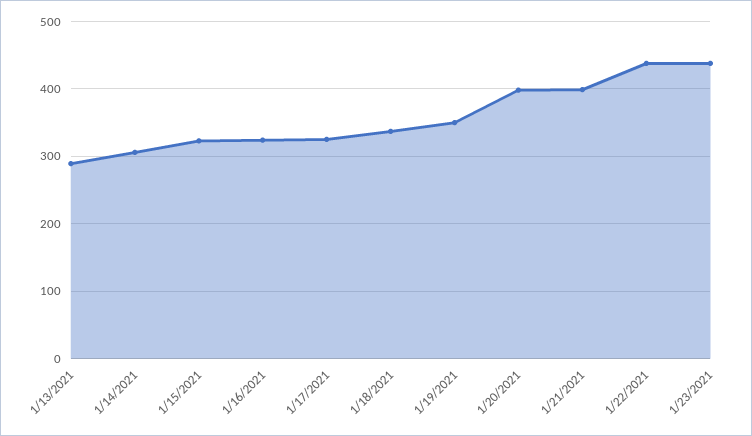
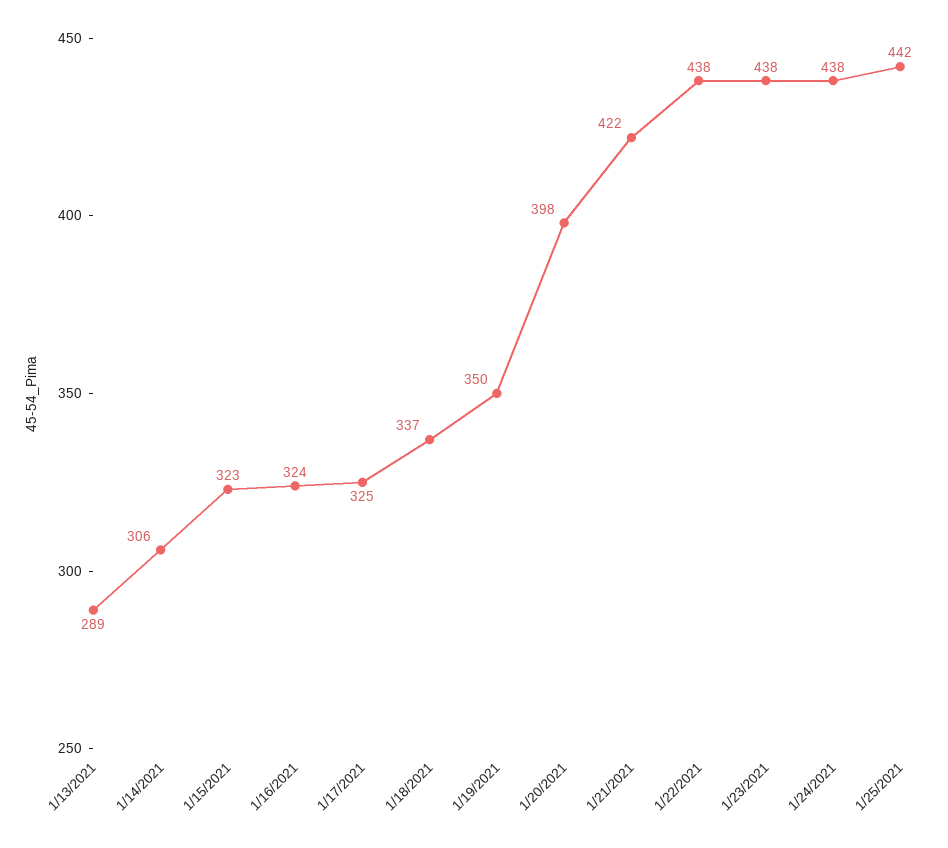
1/21/2021: 400 -> 422
1/24/2021: none -> 438
1/25/2021: none -> 442

